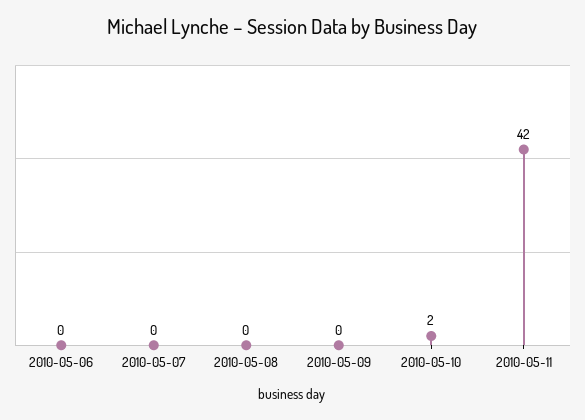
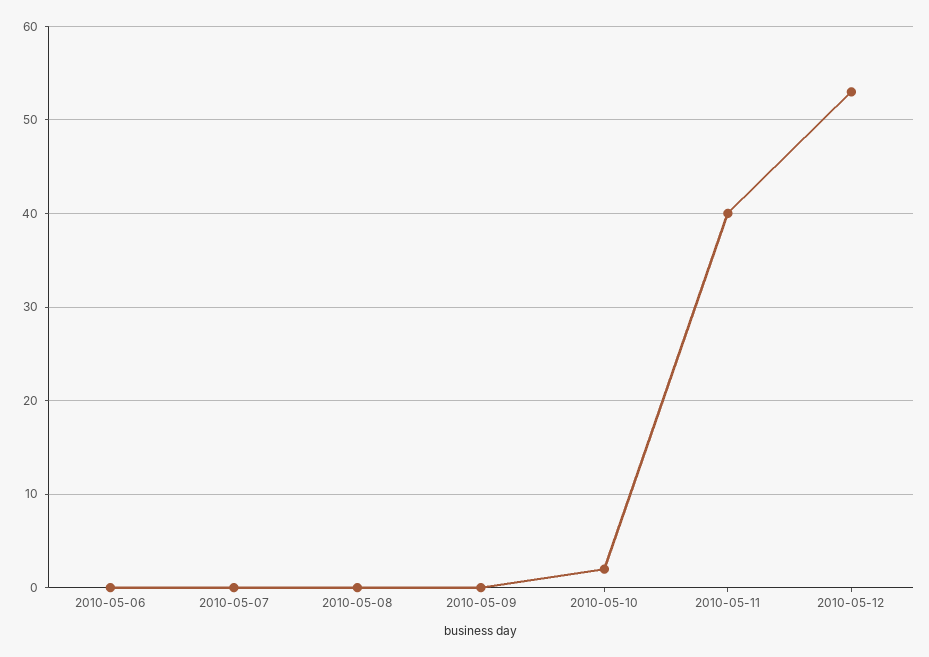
2010-05-11: 42 -> 40
2010-05-12: none -> 53

